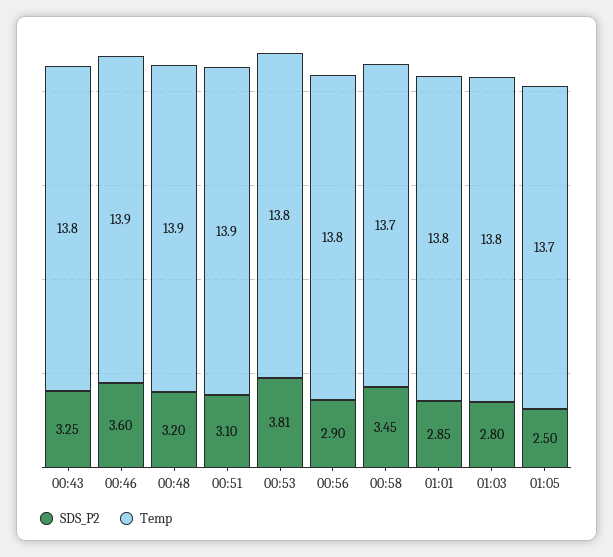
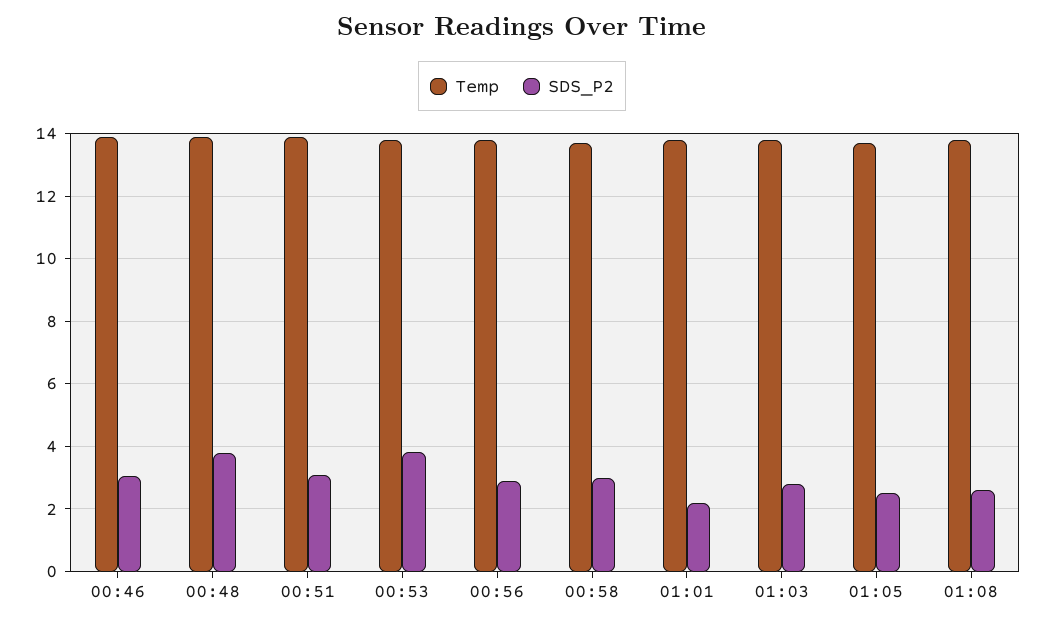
SDS_P2, 00:43: 3.25 -> none
Temp, 00:43: 13.8 -> none
SDS_P2, 00:46: 3.6 -> 3
SDS_P2, 00:48: 3.2 -> 3.8
SDS_P2, 00:58: 3.45 -> 3
SDS_P2, 01:01: 2.85 -> 2.2
Temp, 01:08: none -> 13.8
SDS_P2, 01:08: none -> 2.6

